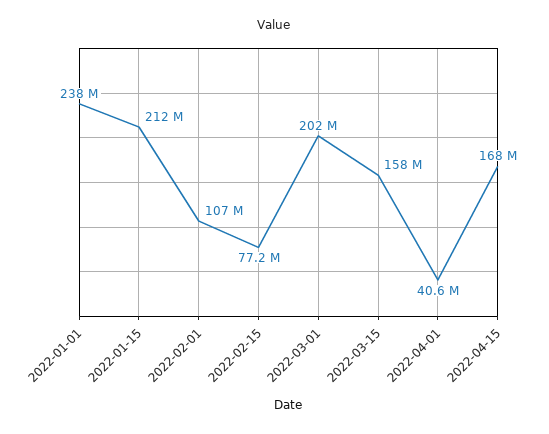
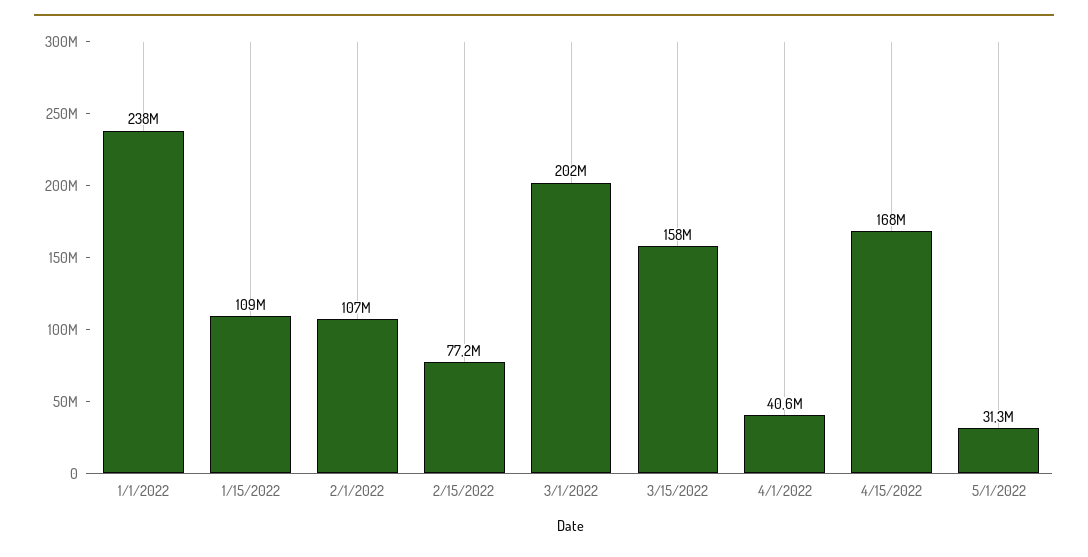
2022-01-15: 212000000 -> 109000000
5/1/2022: none -> 31300000

